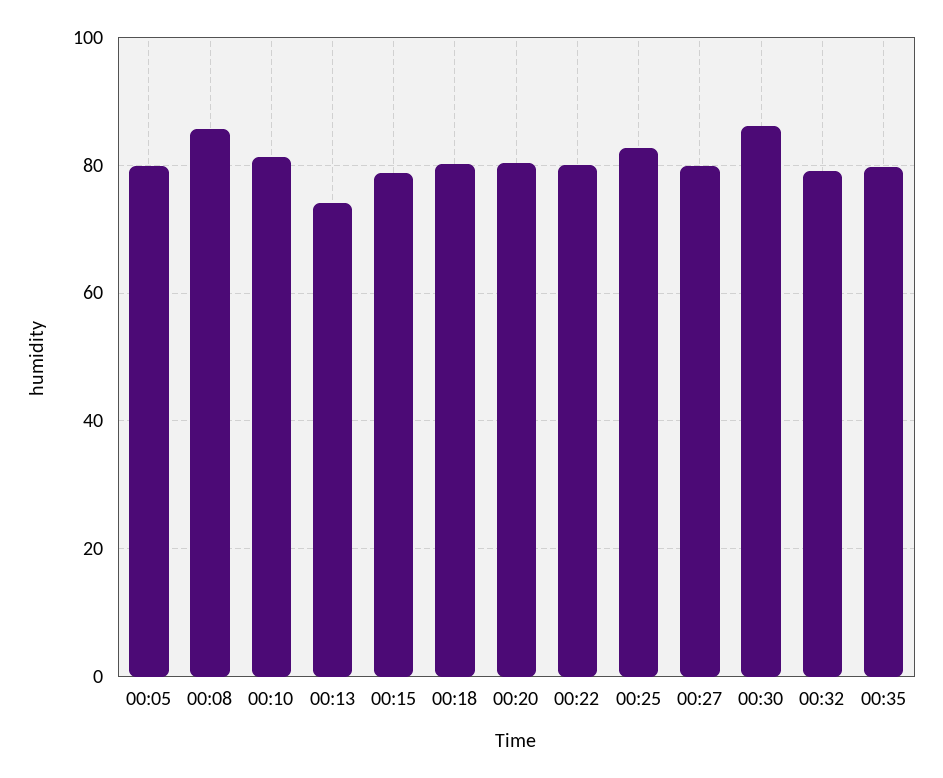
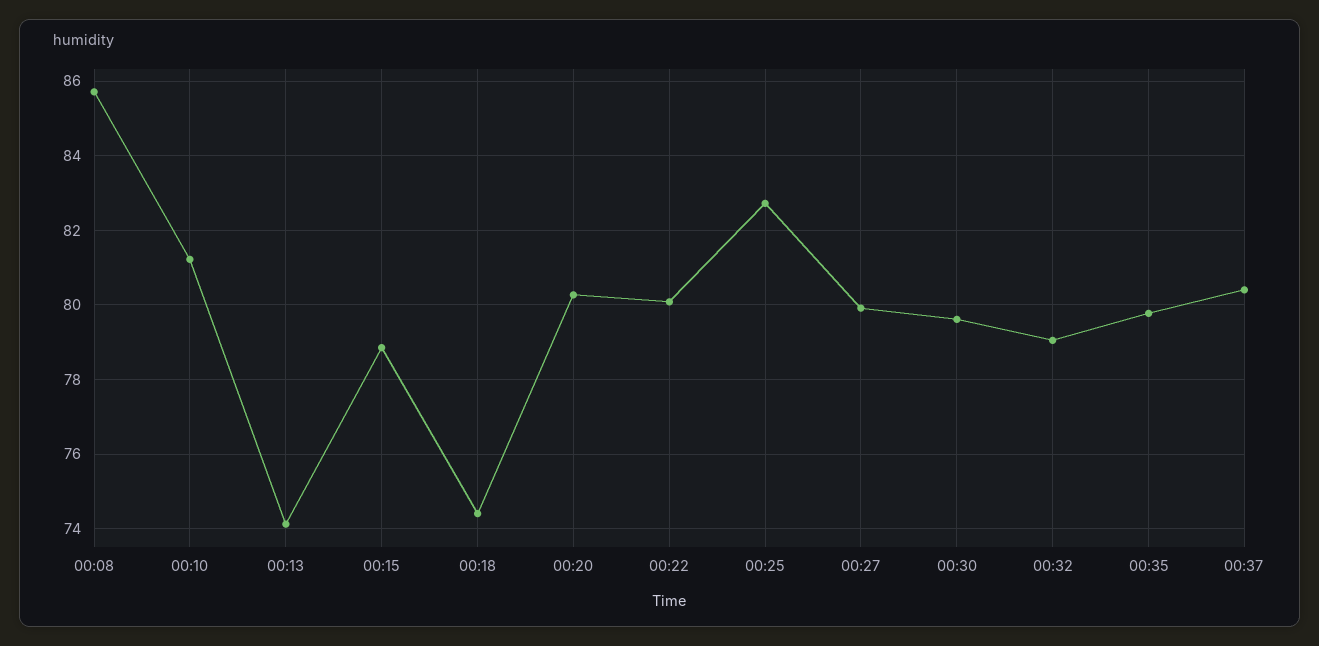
00:05: 80 -> none
00:18: 80 -> 74.4
00:30: 86 -> 79.6
00:37: none -> 80.4

